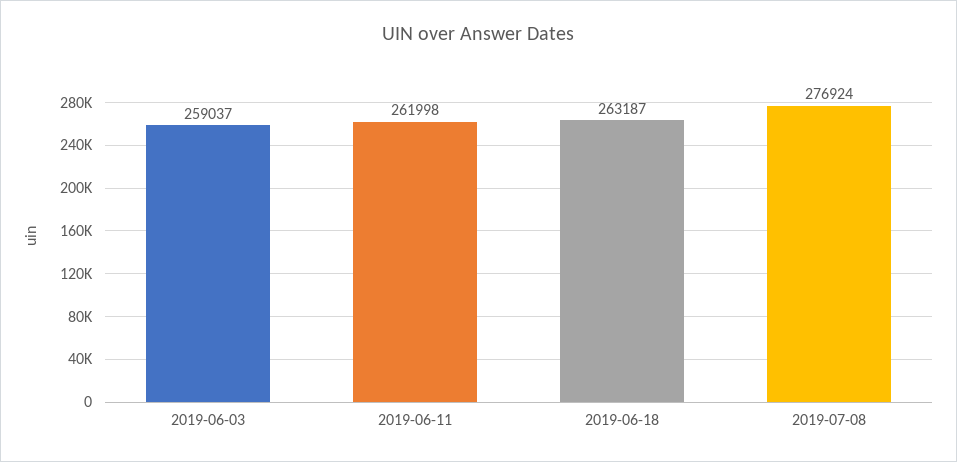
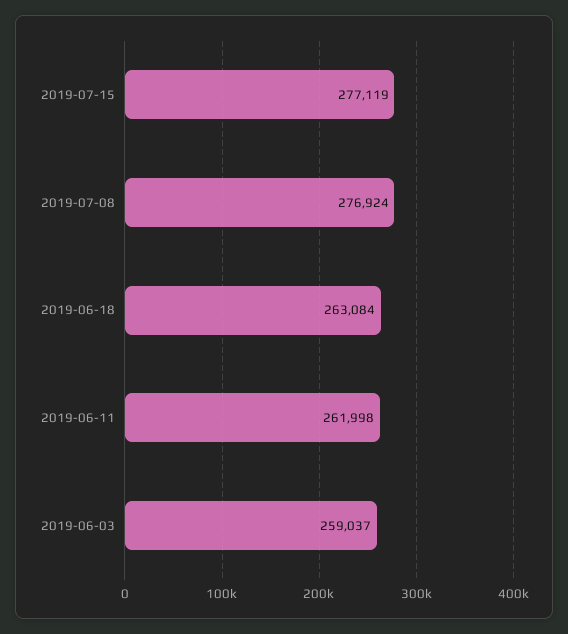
2019-06-18: 263187 -> 263084
2019-07-15: none -> 277119

